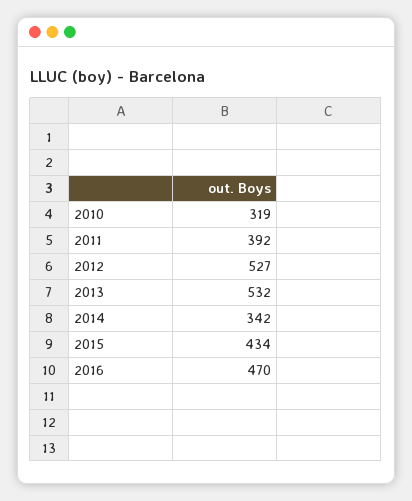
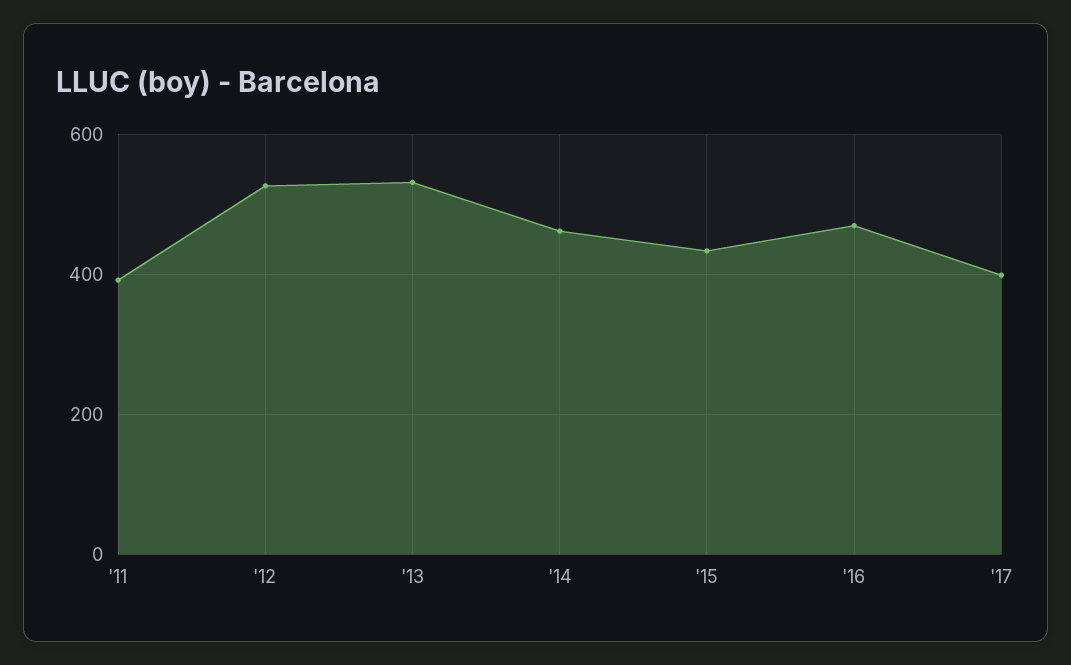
2010: 319 -> none
2014: 342 -> 460
'17: none -> 400

